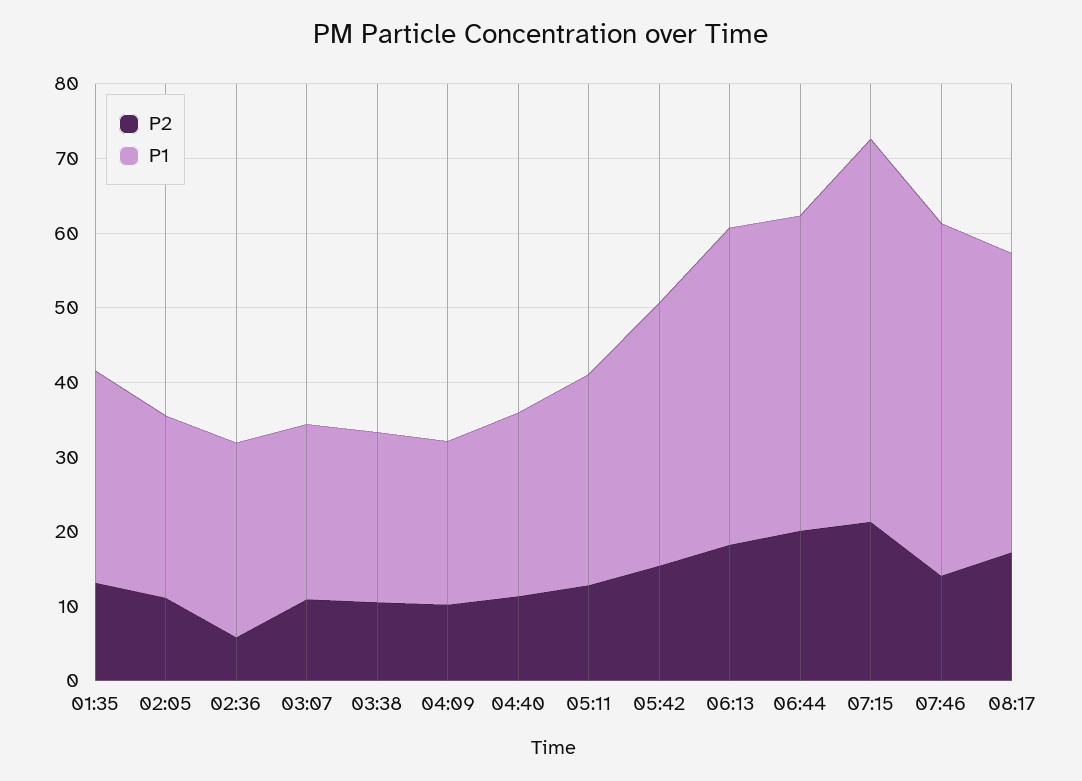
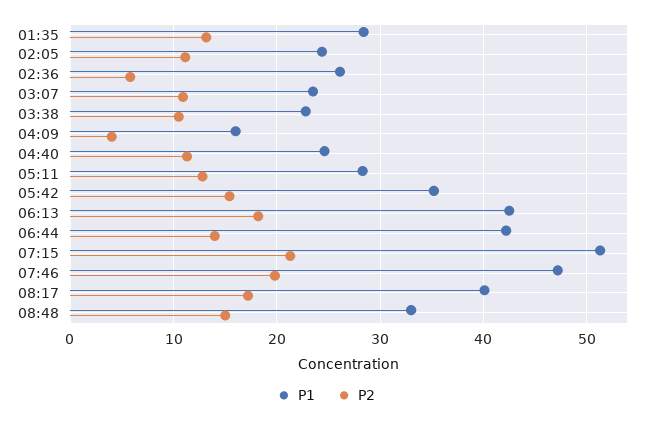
P2, 04:09: 10 -> 4
P1, 04:09: 22 -> 16
P2, 06:44: 20 -> 14
P2, 07:46: 14 -> 20
P1, 08:48: none -> 33
P2, 08:48: none -> 15

